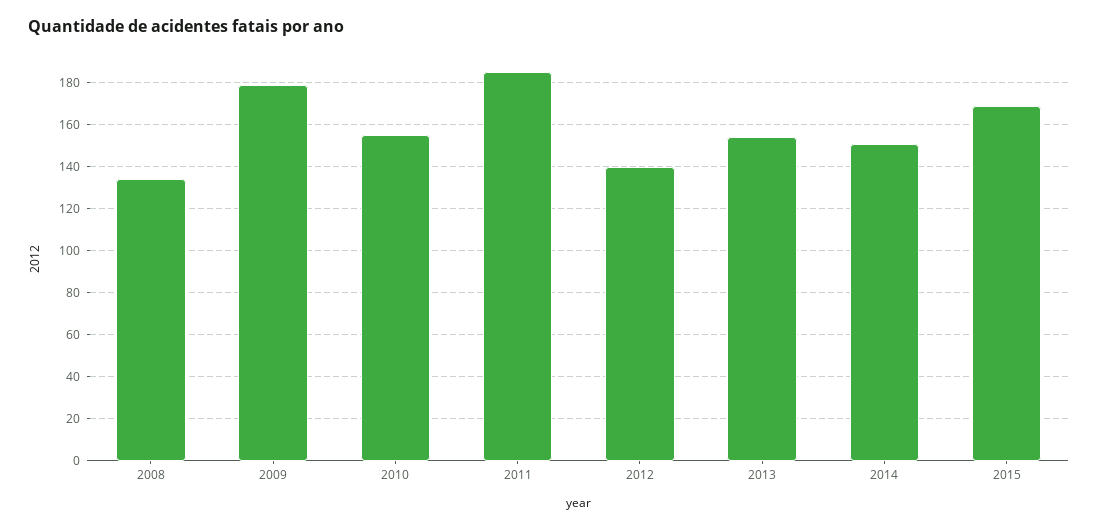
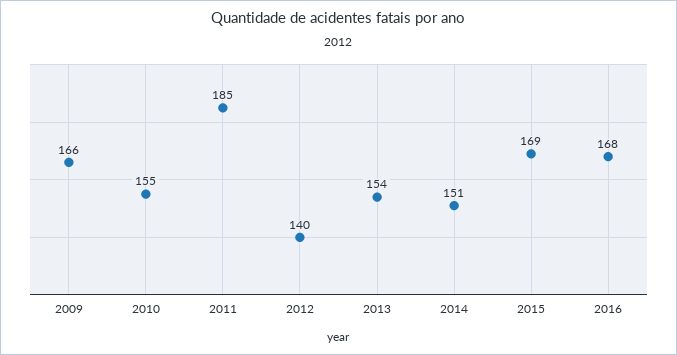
2008: 135 -> none
2009: 180 -> 166
2016: none -> 168

